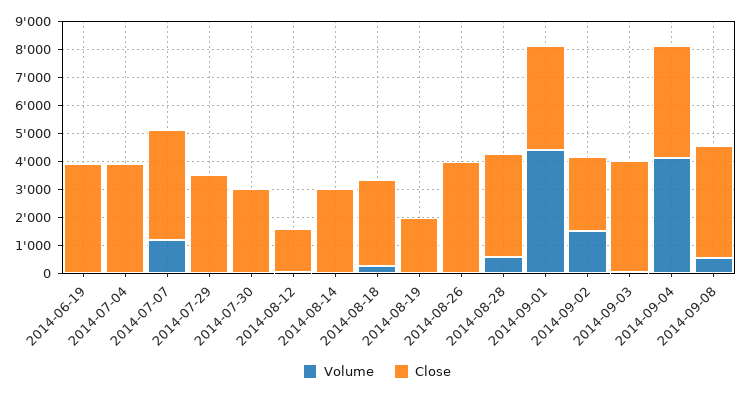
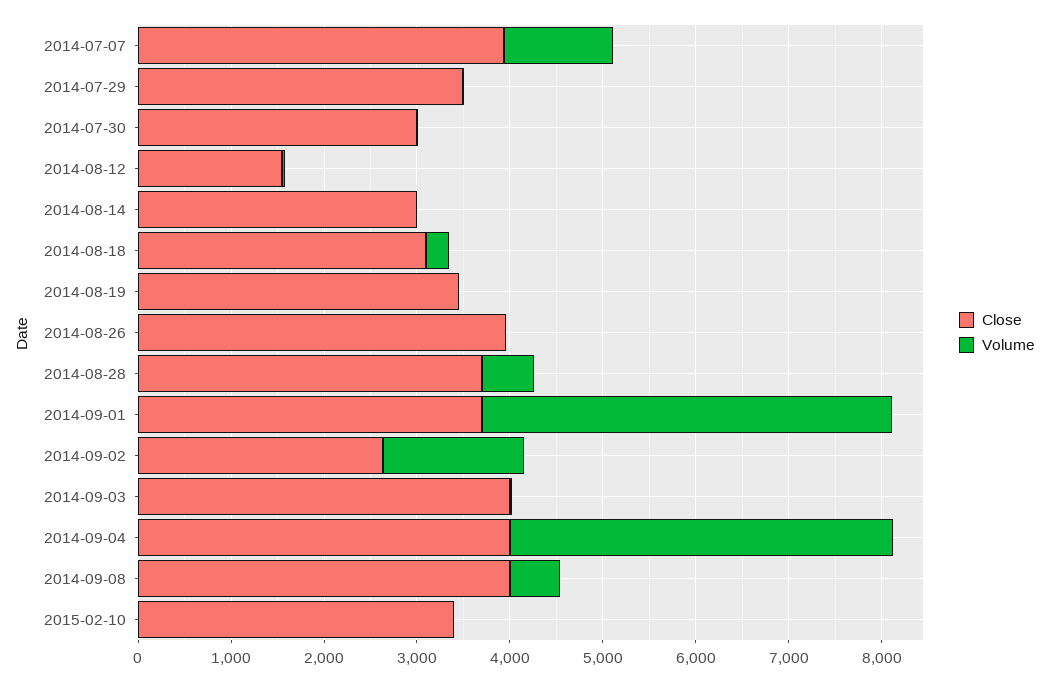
Volume, 2014-06-19: 0 -> none
Close, 2014-06-19: 4000 -> none
Volume, 2014-07-04: 0 -> none
Close, 2014-07-04: 4000 -> none
Close, 2014-08-19: 2000 -> 3400
Close, 2015-02-10: none -> 3400
Volume, 2015-02-10: none -> 0

